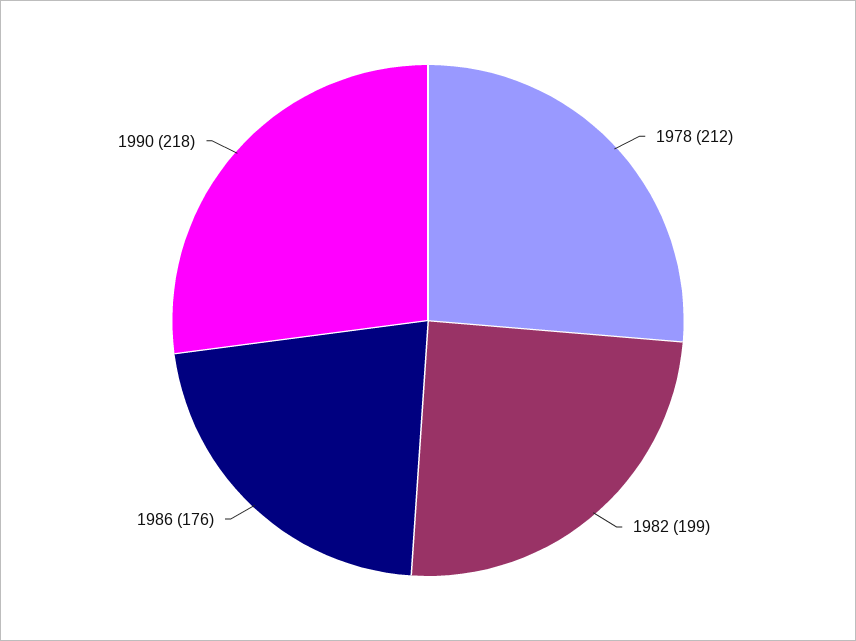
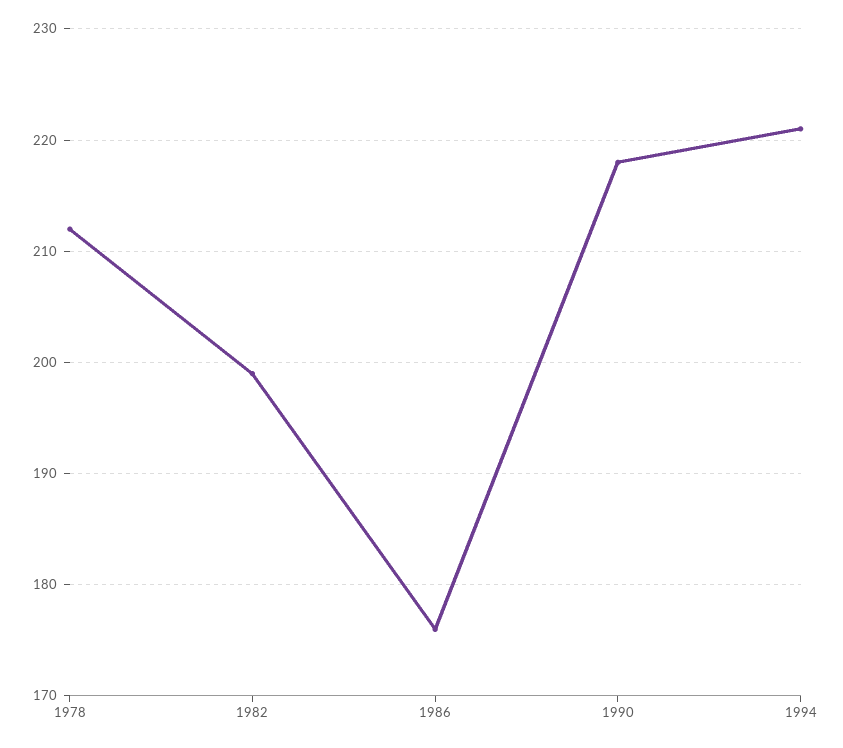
1994: none -> 221

